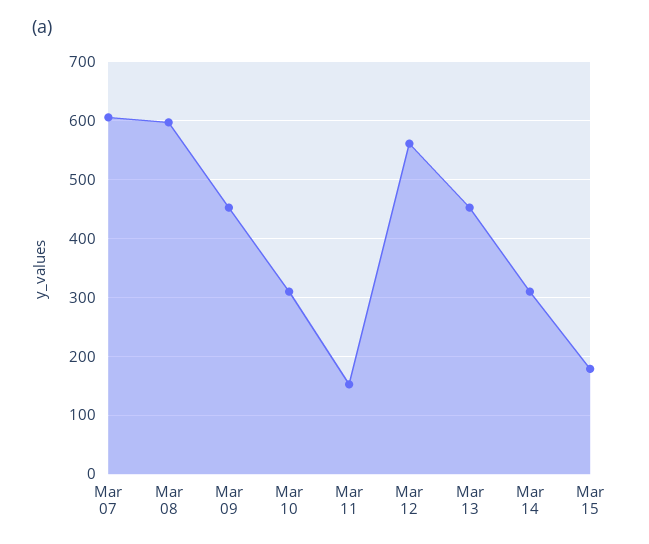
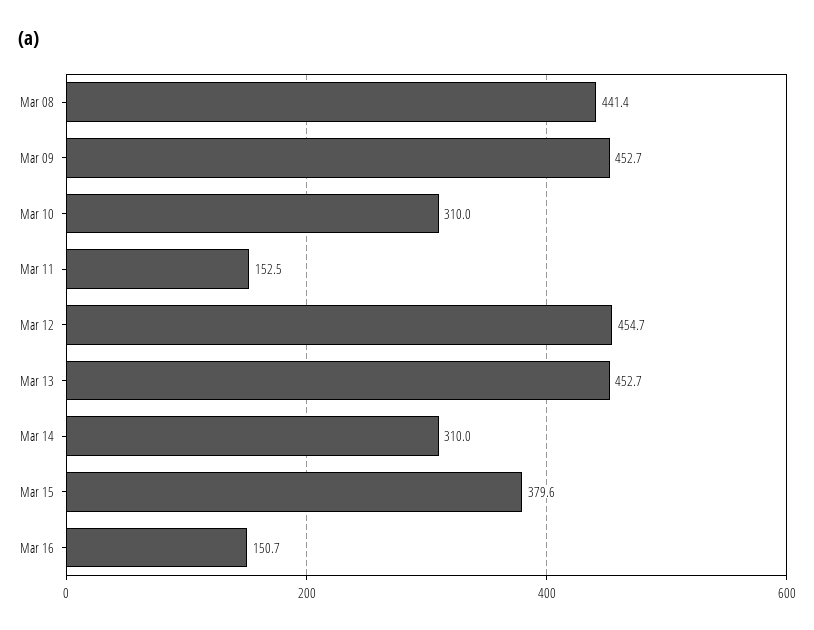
Mar 07: 600 -> none
Mar 08: 600 -> 441.4
Mar 12: 560 -> 454.7
Mar 15: 180 -> 379.6
Mar 16: none -> 150.7

